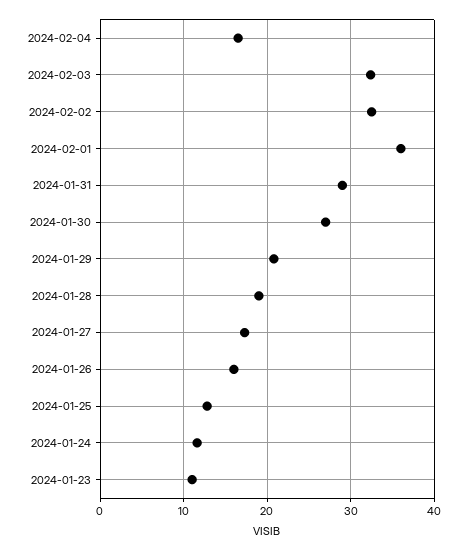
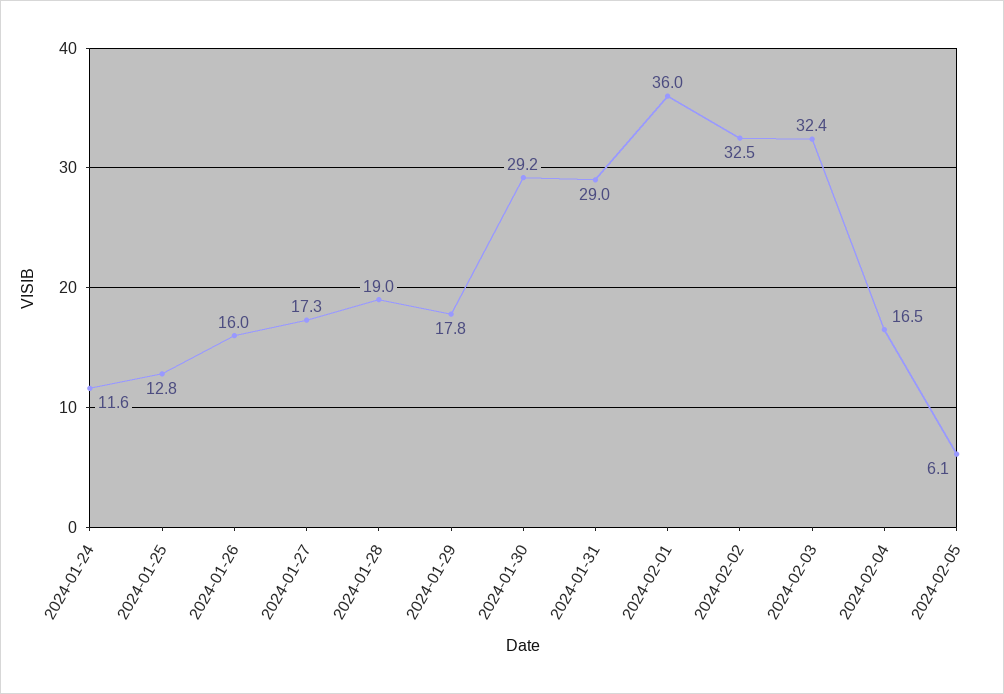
2024-01-30: 27 -> 29.2
2024-01-29: 21 -> 17.8
2024-01-23: 11 -> none
2024-02-05: none -> 6.1

